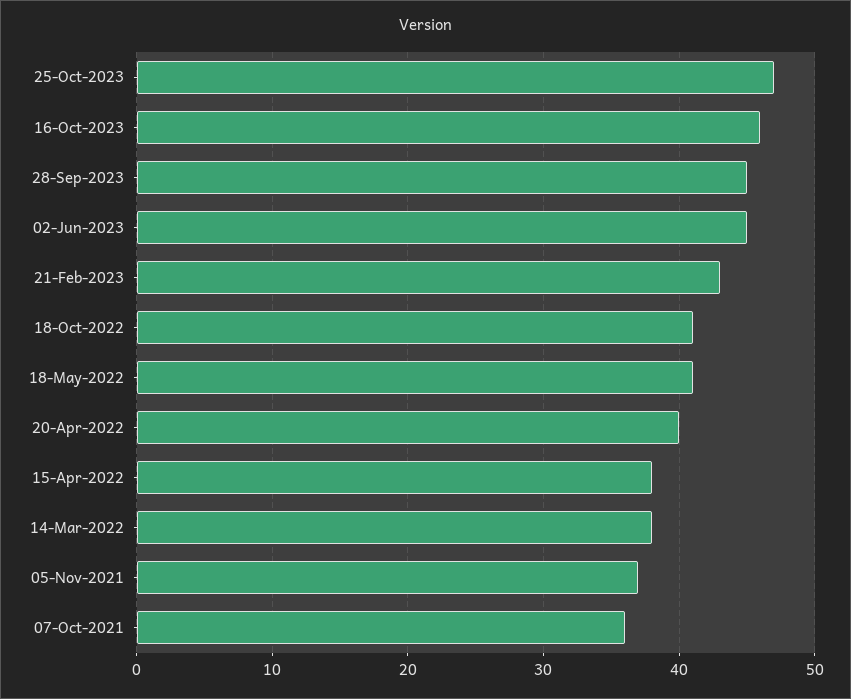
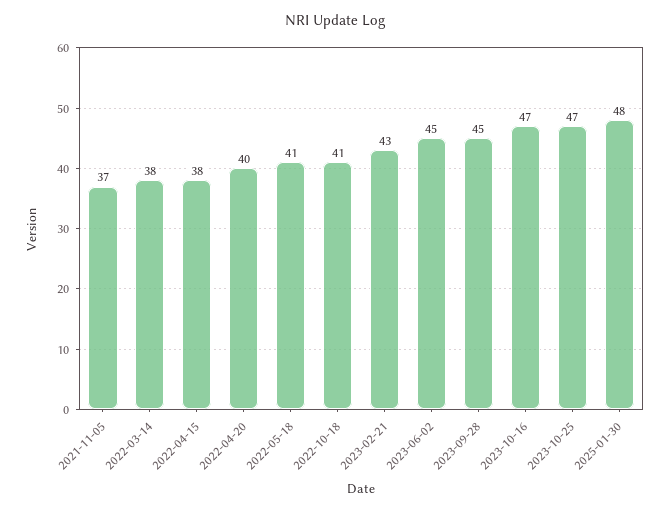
16-Oct-2023: 46 -> 47
07-Oct-2021: 36 -> none
2025-01-30: none -> 48

